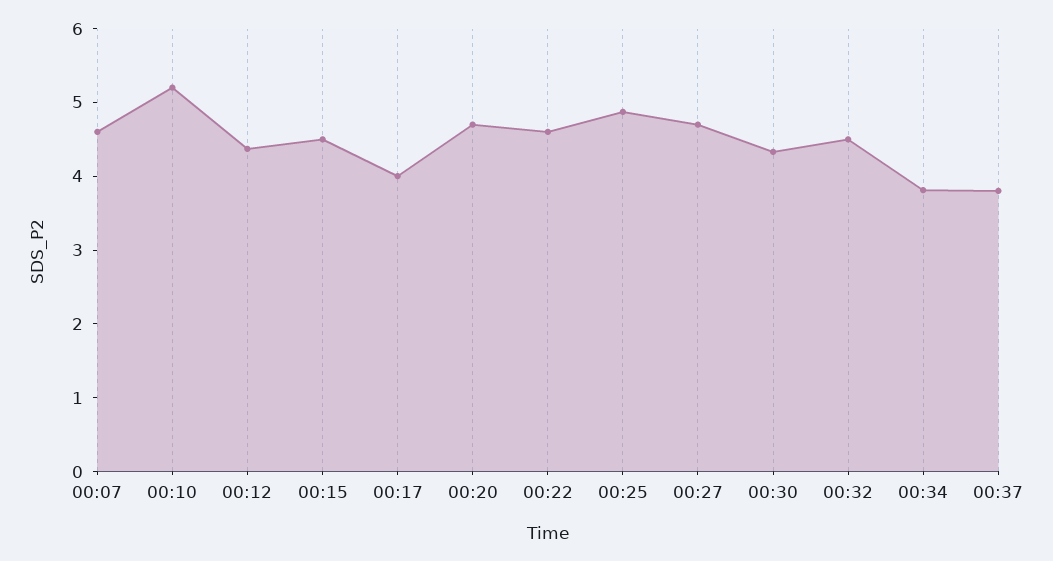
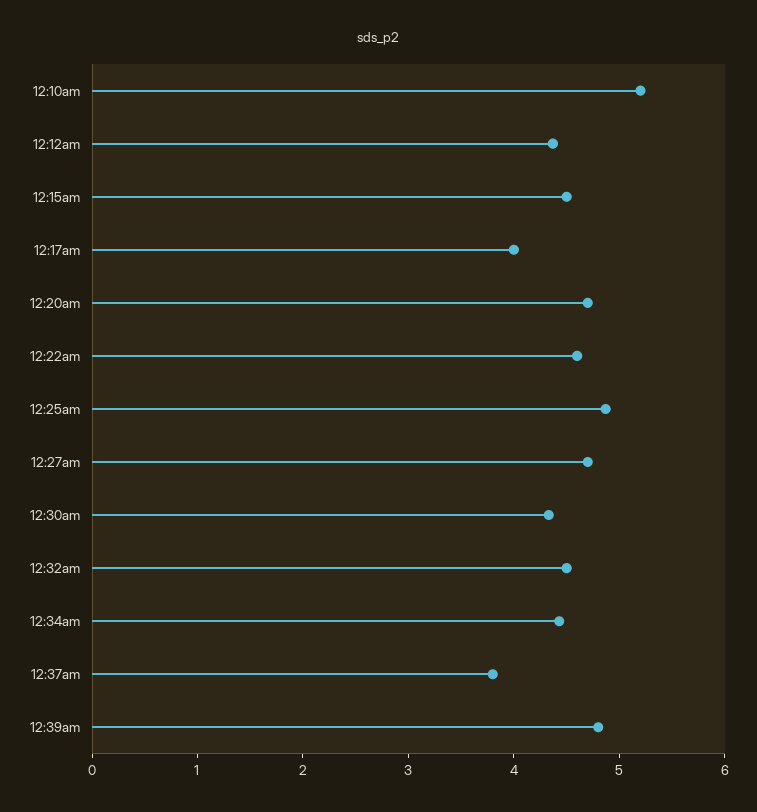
00:07: 4.6 -> none
00:34: 3.8 -> 4.4
12:39am: none -> 4.8

